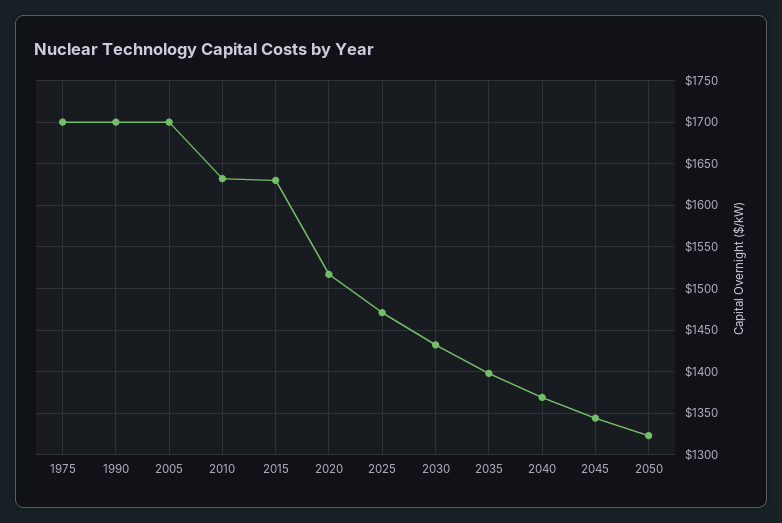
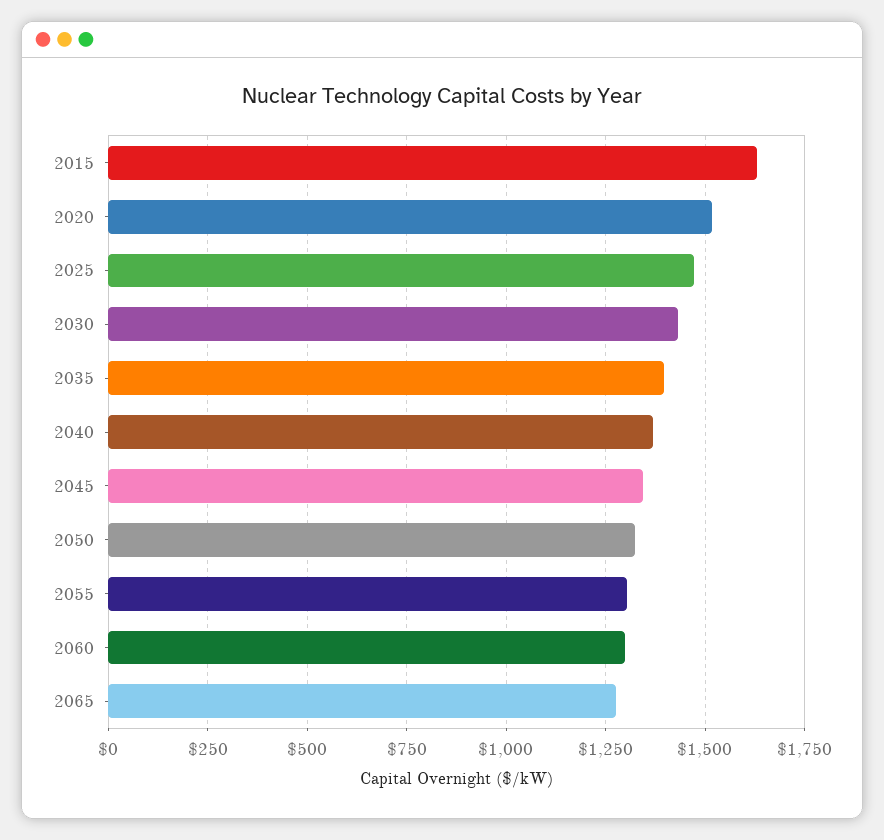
1975: 1700 -> none
1990: 1700 -> none
2005: 1700 -> none
2010: 1630 -> none
2055: none -> 1300
2060: none -> 1300
2065: none -> 1275

